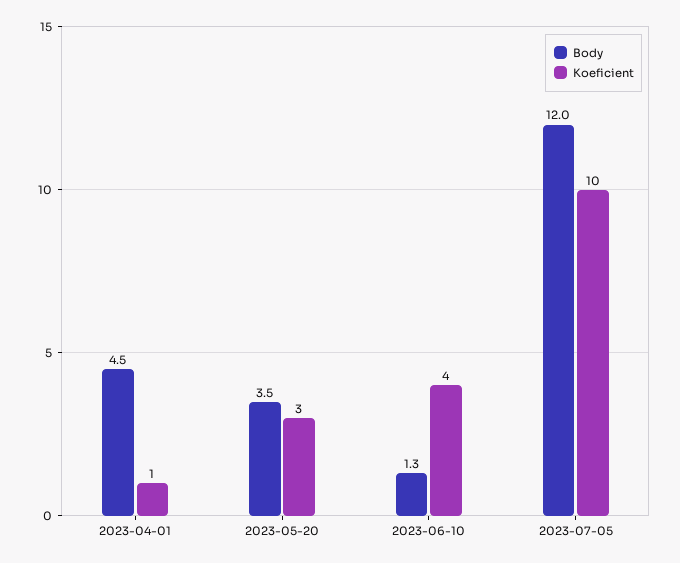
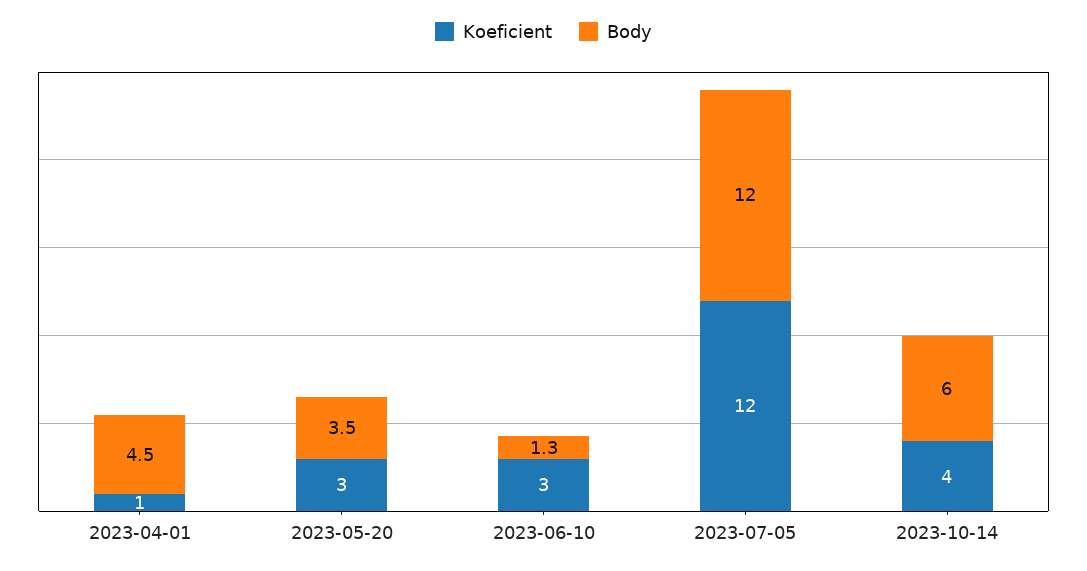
Koeficient, 2023-06-10: 4 -> 3
Koeficient, 2023-07-05: 10 -> 12
Koeficient, 2023-10-14: none -> 4
Body, 2023-10-14: none -> 6

